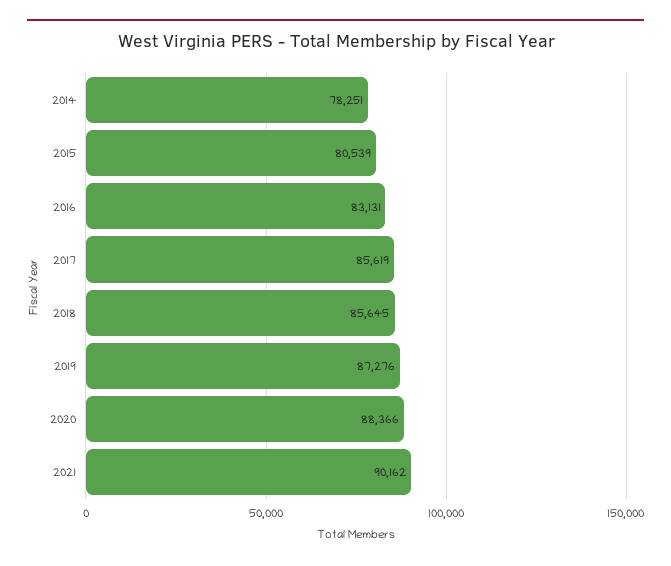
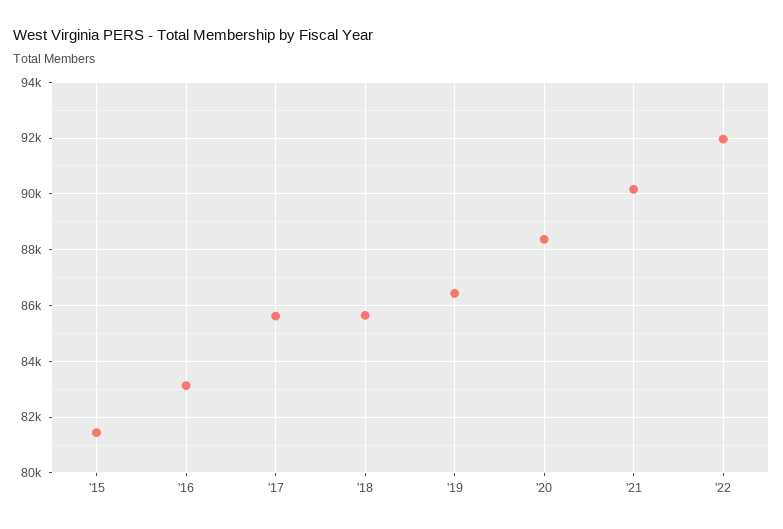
2014: 78251 -> none
2015: 80539 -> 81500
2019: 87276 -> 86500
'22: none -> 92000

